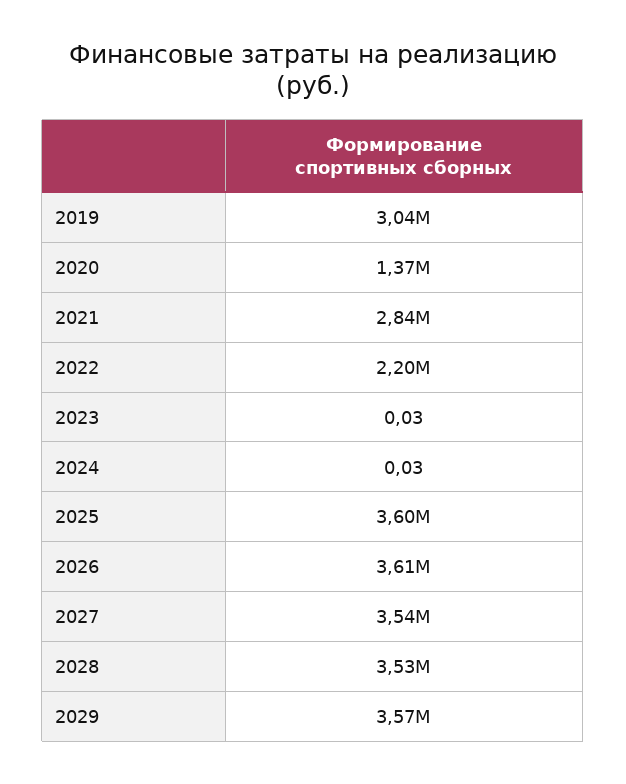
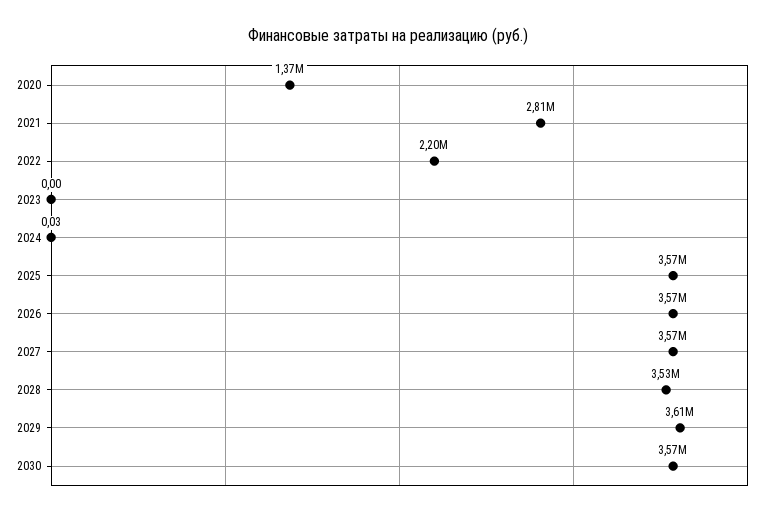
2019: 3040000 -> none
2021: 2840000 -> 2810000
2023: 0.03 -> 0
2025: 3600000 -> 3570000
2026: 3610000 -> 3570000
2027: 3540000 -> 3570000
2029: 3570000 -> 3610000
2030: none -> 3570000

